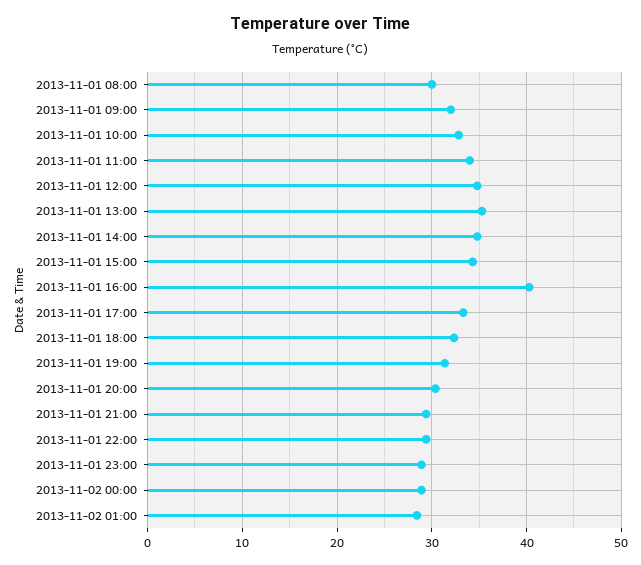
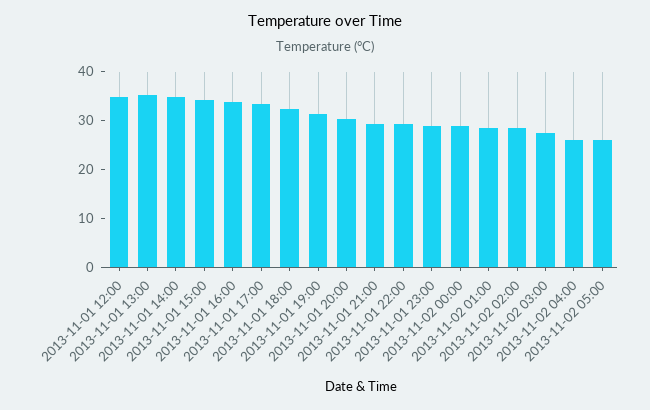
2013-11-01 08:00: 30 -> none
2013-11-01 09:00: 32 -> none
2013-11-01 10:00: 33 -> none
2013-11-01 11:00: 34 -> none
2013-11-01 16:00: 40 -> 34
2013-11-02 02:00: none -> 28
2013-11-02 03:00: none -> 28
2013-11-02 04:00: none -> 26
2013-11-02 05:00: none -> 26

